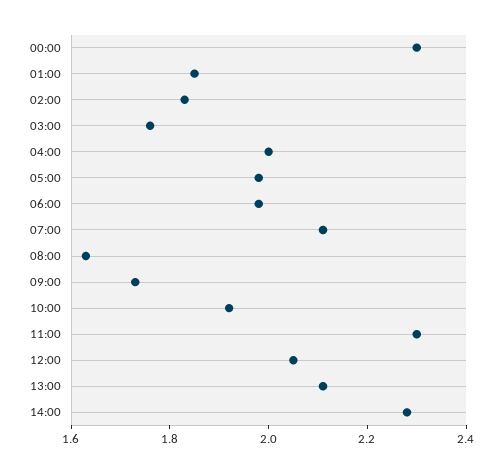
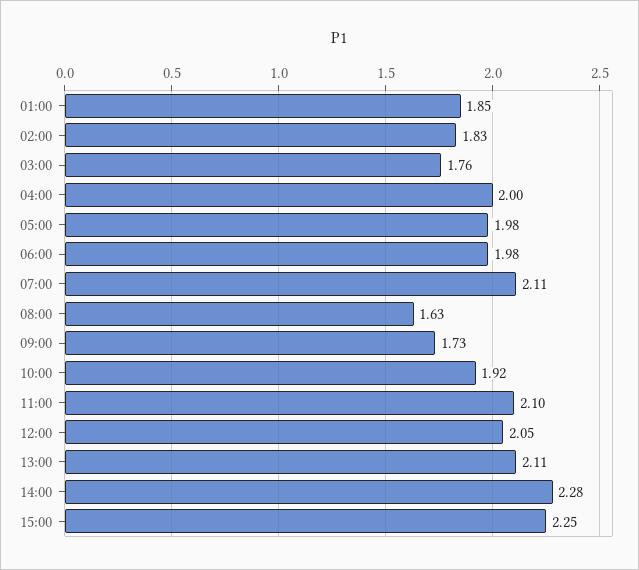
00:00: 2.3 -> none
11:00: 2.3 -> 2.1
15:00: none -> 2.25

